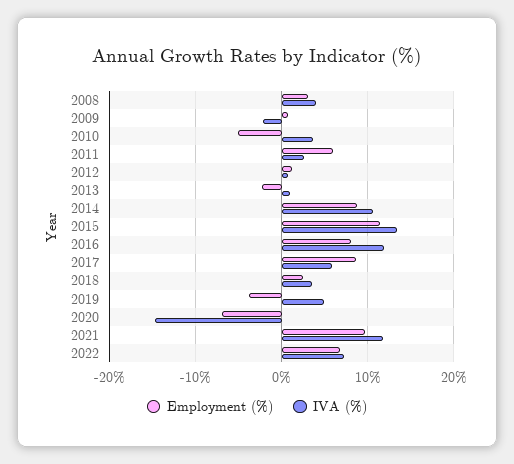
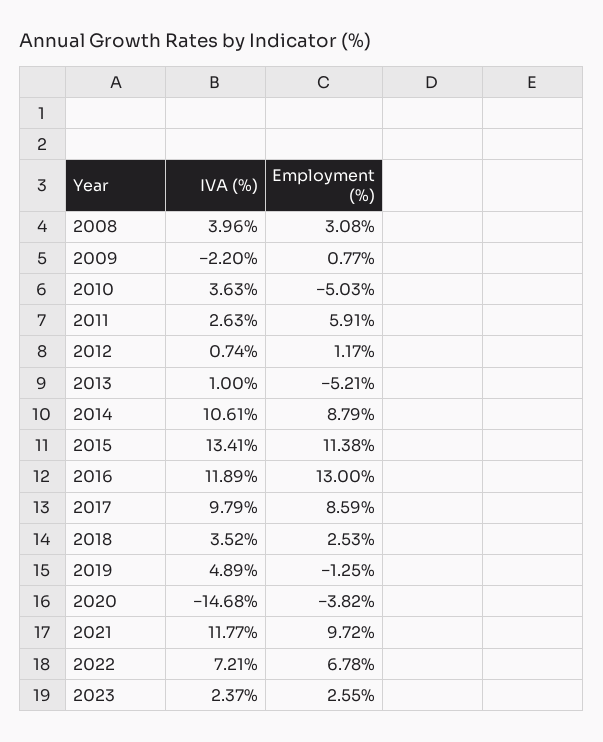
Employment (%), 2013: -2 -> -5.21
Employment (%), 2016: 8 -> 13
IVA (%), 2017: 6 -> 9.79
Employment (%), 2019: -4 -> -1.25
Employment (%), 2020: -7 -> -3.82
IVA (%), 2023: none -> 2.37
Employment (%), 2023: none -> 2.55

